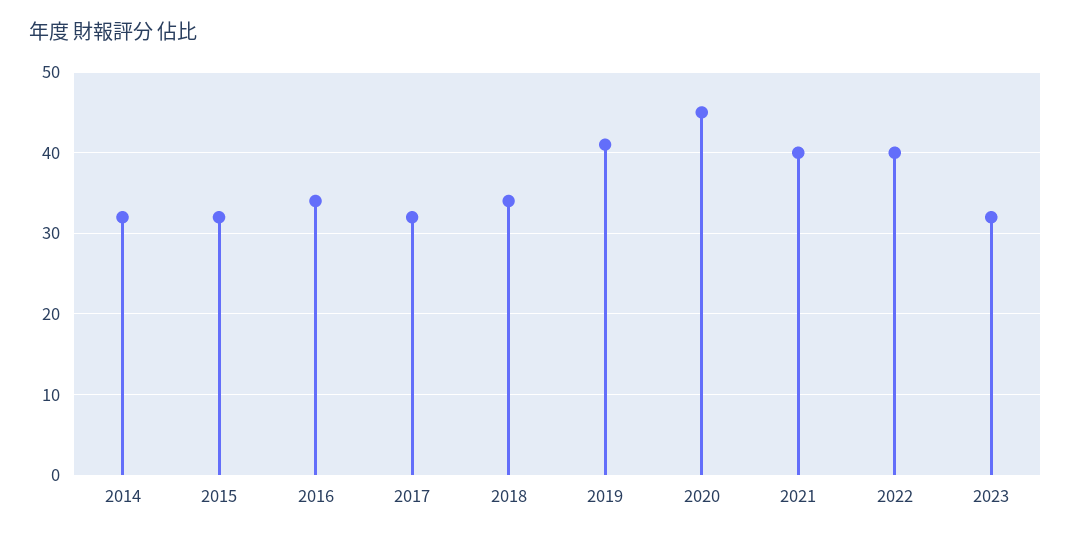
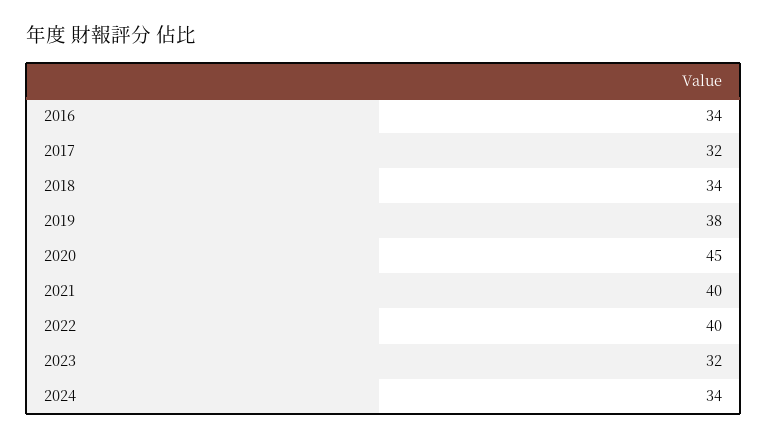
2014: 32 -> none
2015: 32 -> none
2019: 41 -> 38
2024: none -> 34

